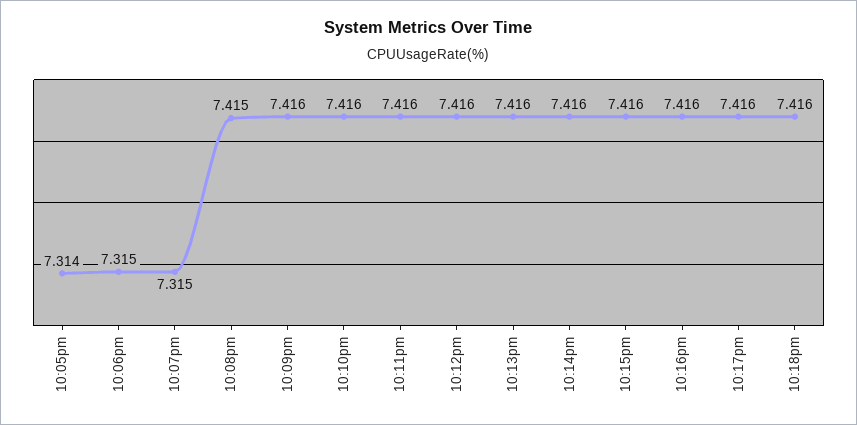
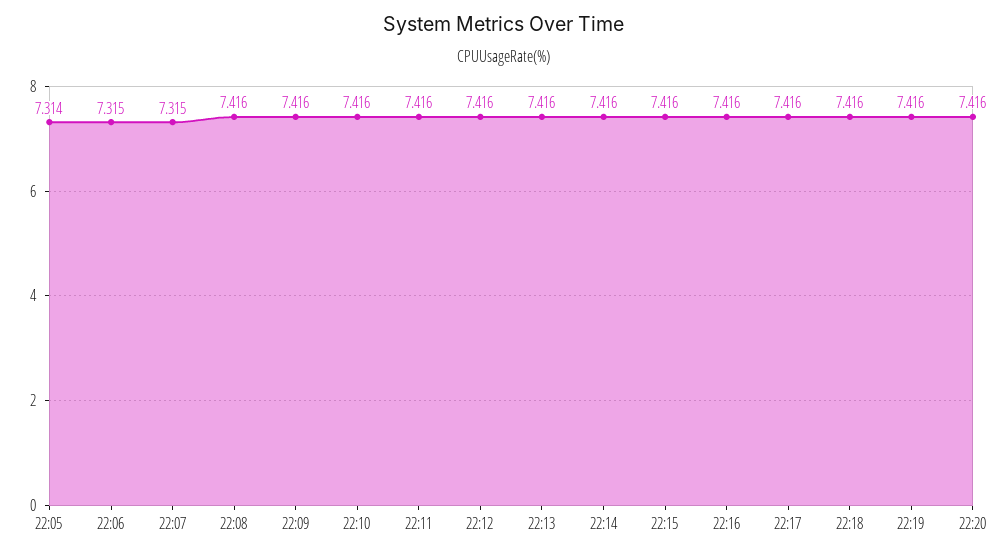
10:08pm: 7.415 -> 7.416
22:19: none -> 7.416
22:20: none -> 7.416

